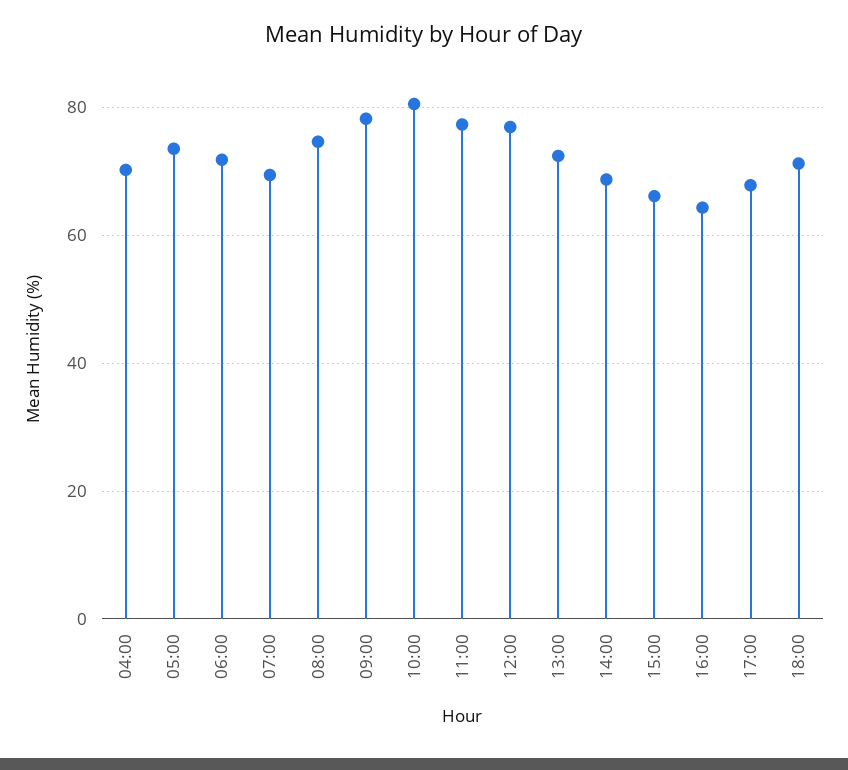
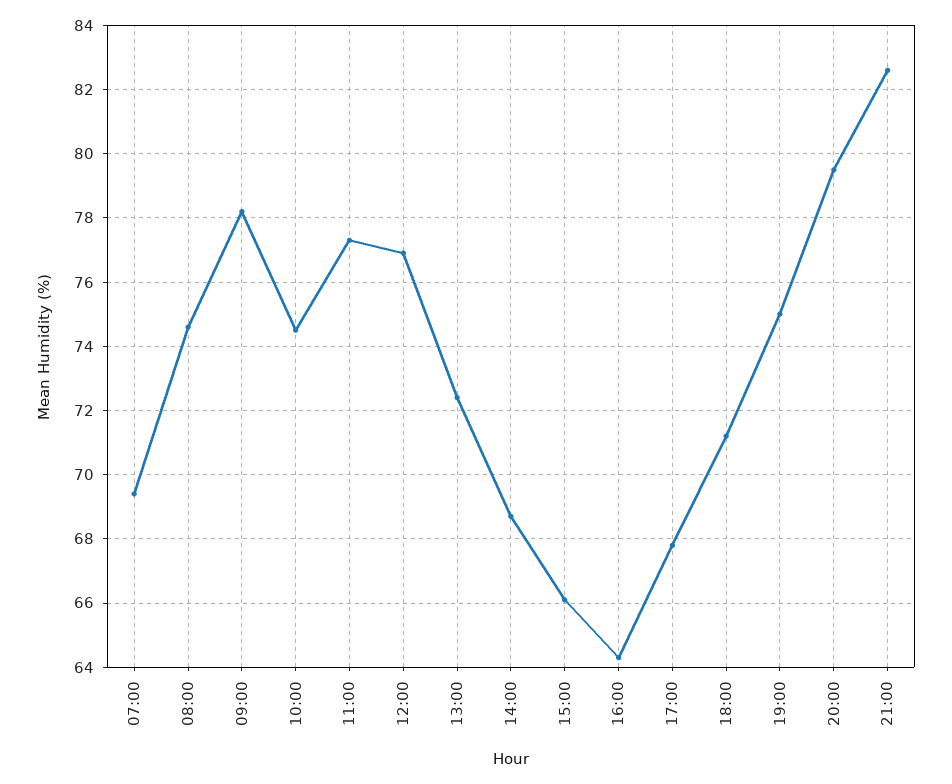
04:00: 70 -> none
05:00: 74 -> none
06:00: 72 -> none
10:00: 80 -> 74.5
19:00: none -> 75
20:00: none -> 79.5
21:00: none -> 82.5

